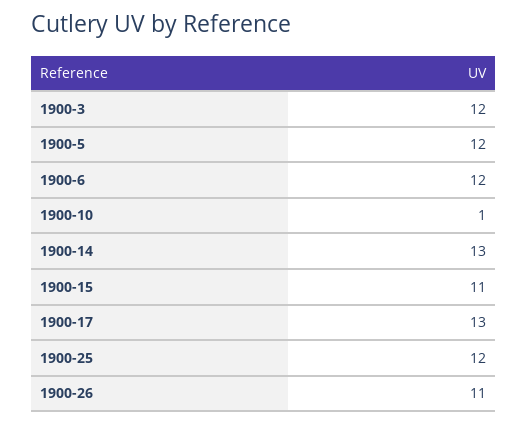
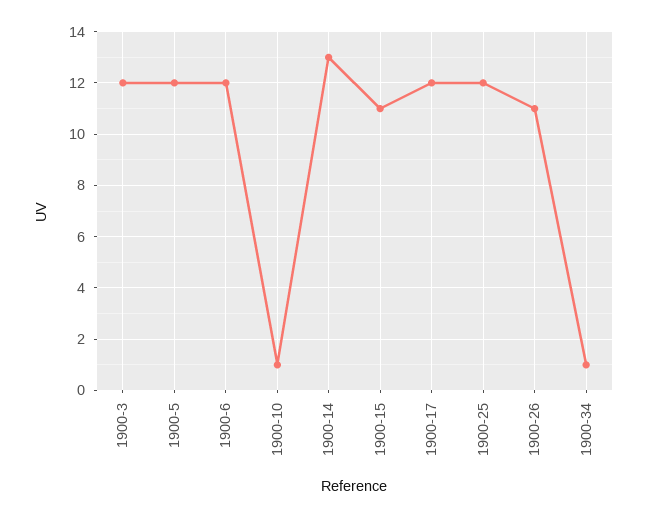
1900-17: 13 -> 12
1900-34: none -> 1

